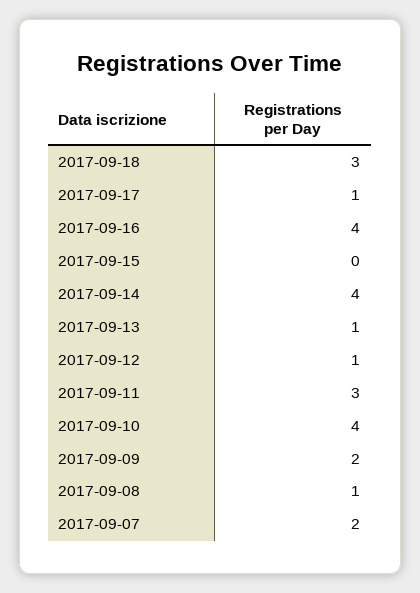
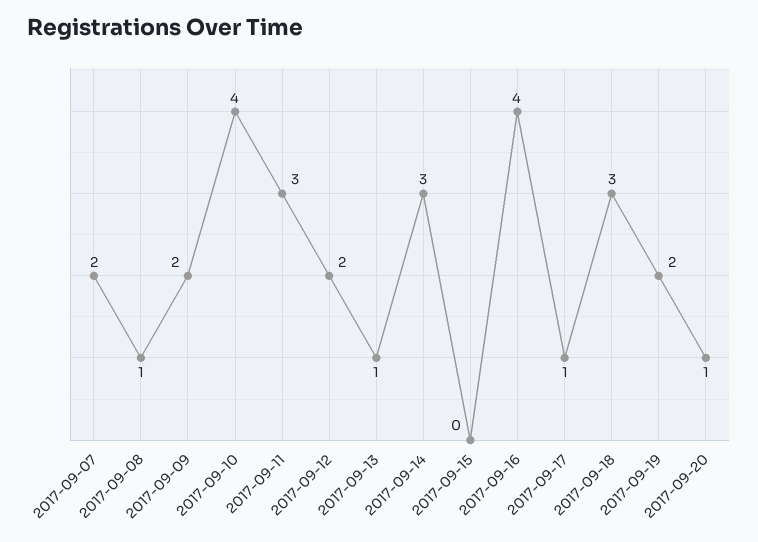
2017-09-14: 4 -> 3
2017-09-12: 1 -> 2
2017-09-19: none -> 2
2017-09-20: none -> 1

